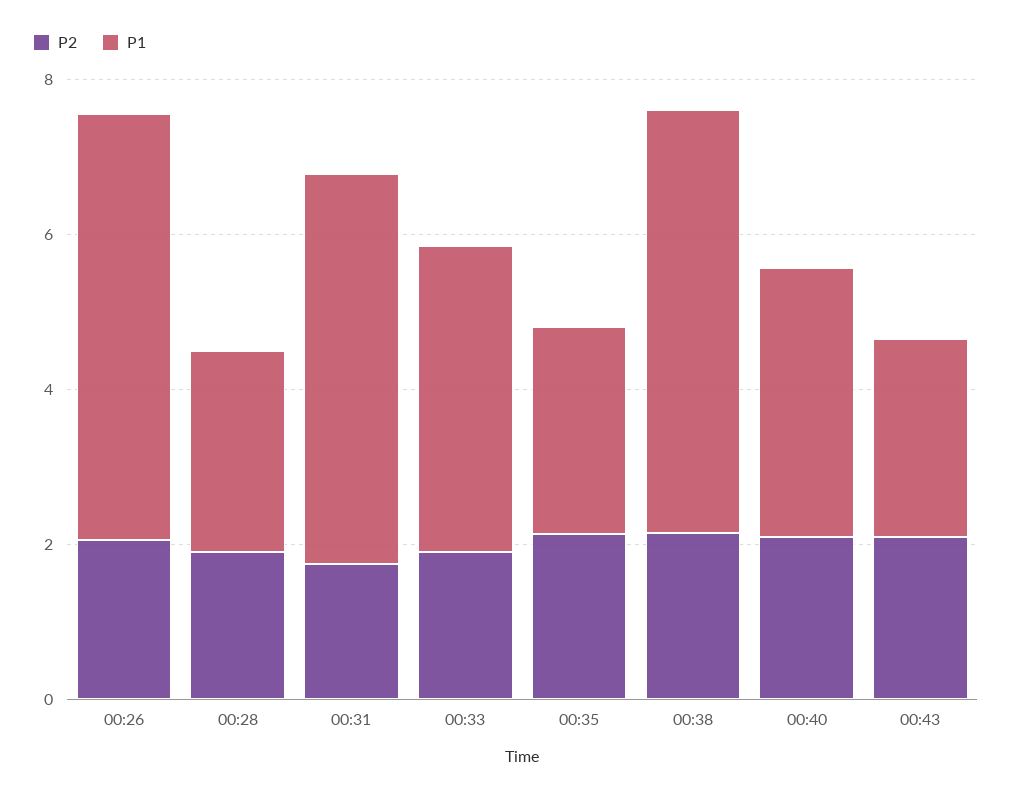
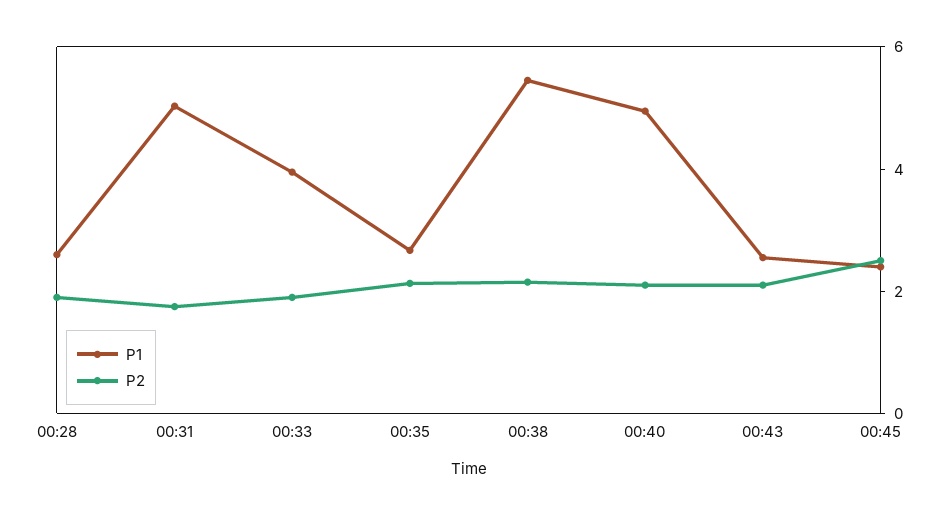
P2, 00:26: 2 -> none
P1, 00:26: 5.5 -> none
P1, 00:40: 3.5 -> 5
P1, 00:45: none -> 2.5
P2, 00:45: none -> 2.5

